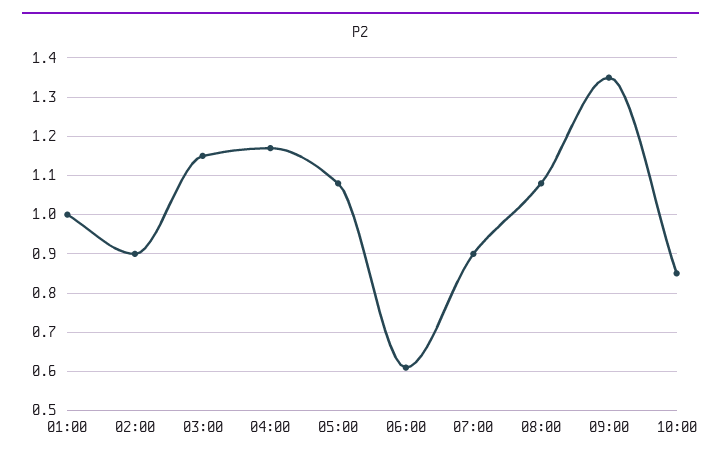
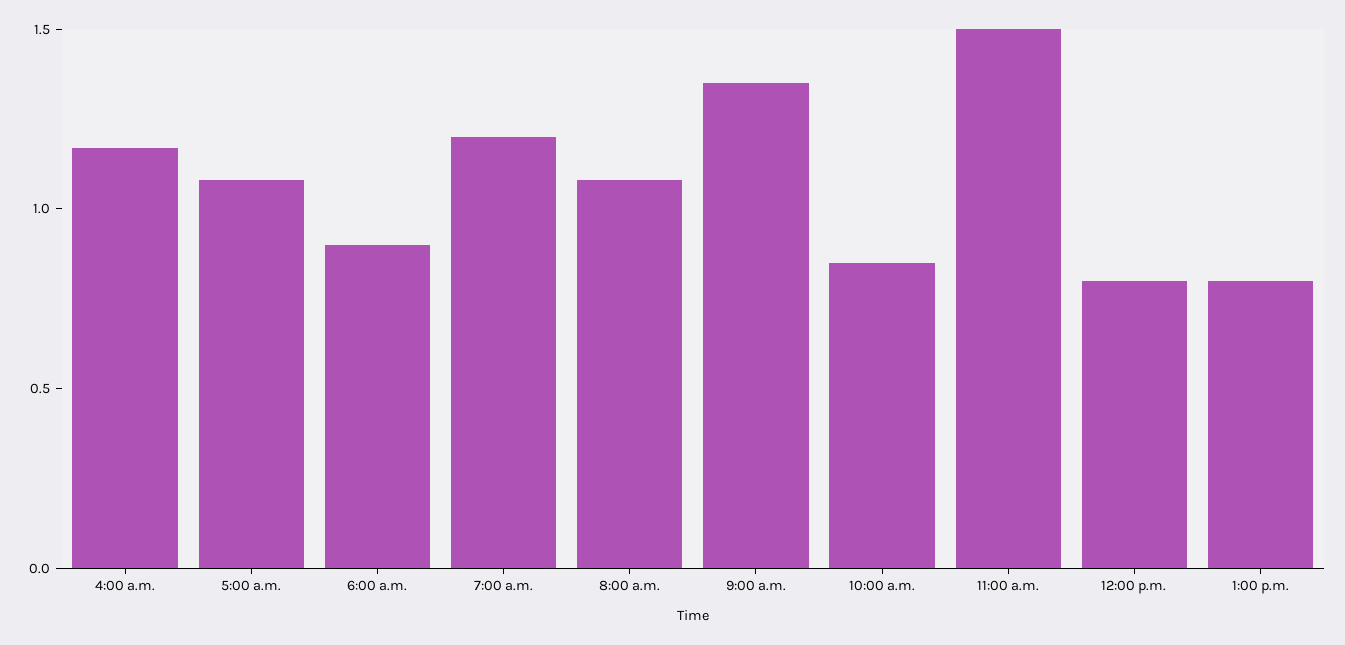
01:00: 1 -> none
02:00: 0.9 -> none
03:00: 1.15 -> none
06:00: 0.6 -> 0.9
07:00: 0.9 -> 1.2
11:00 a.m.: none -> 1.5
12:00 p.m.: none -> 0.8
1:00 p.m.: none -> 0.8

